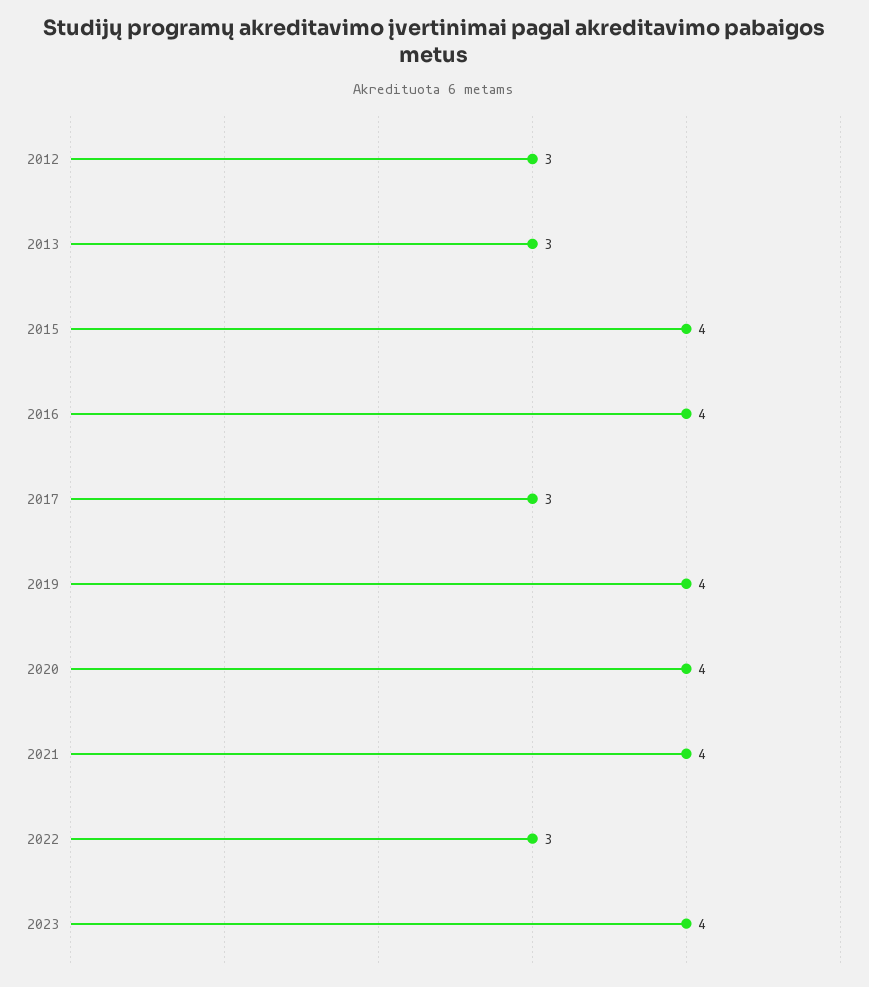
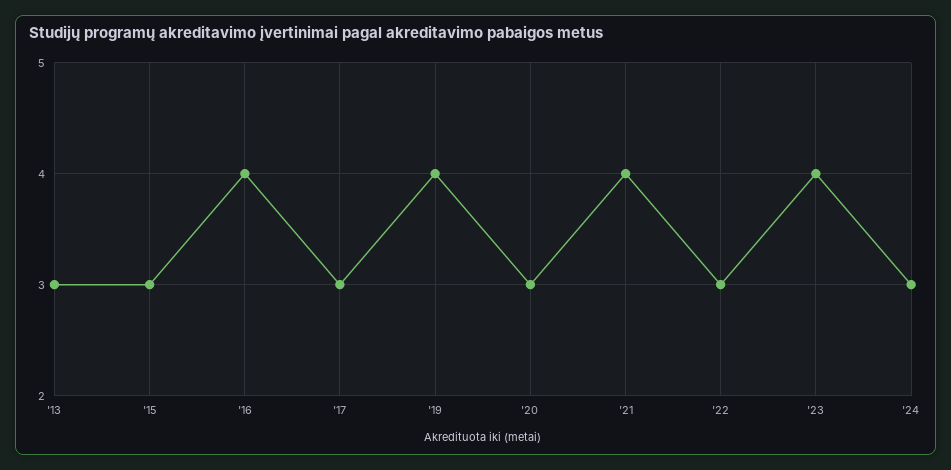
2012: 3 -> none
2015: 4 -> 3
2020: 4 -> 3
'24: none -> 3

